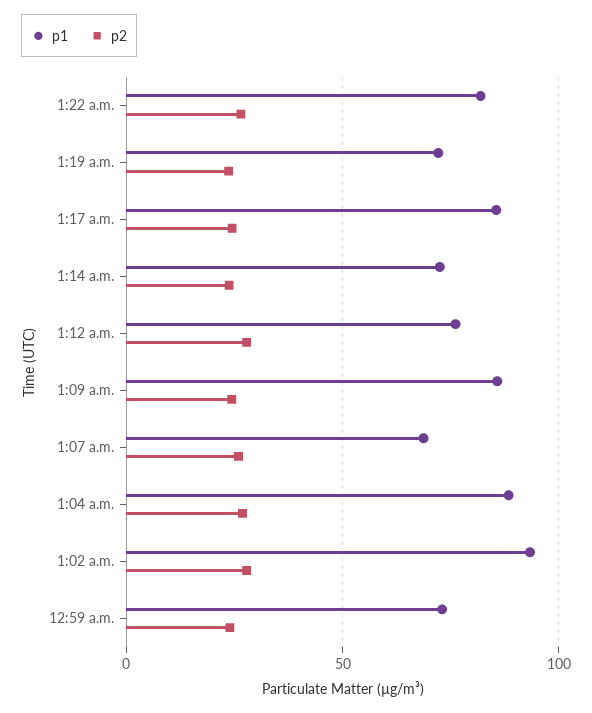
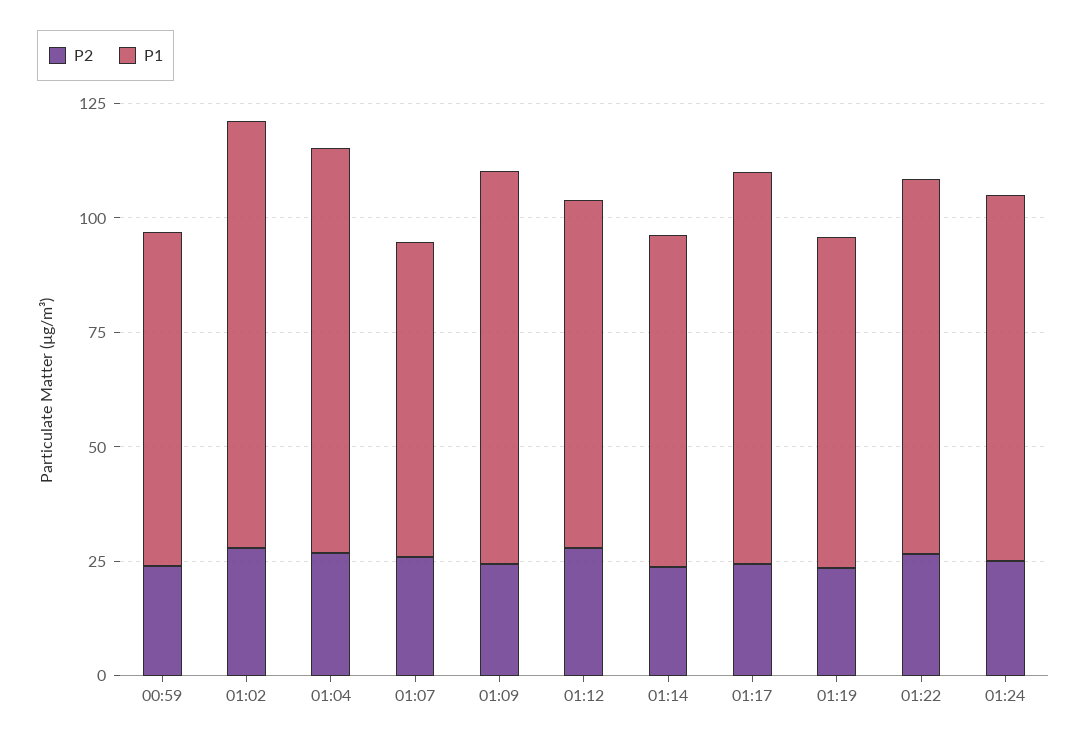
p2, 01:24: none -> 25
p1, 01:24: none -> 80

